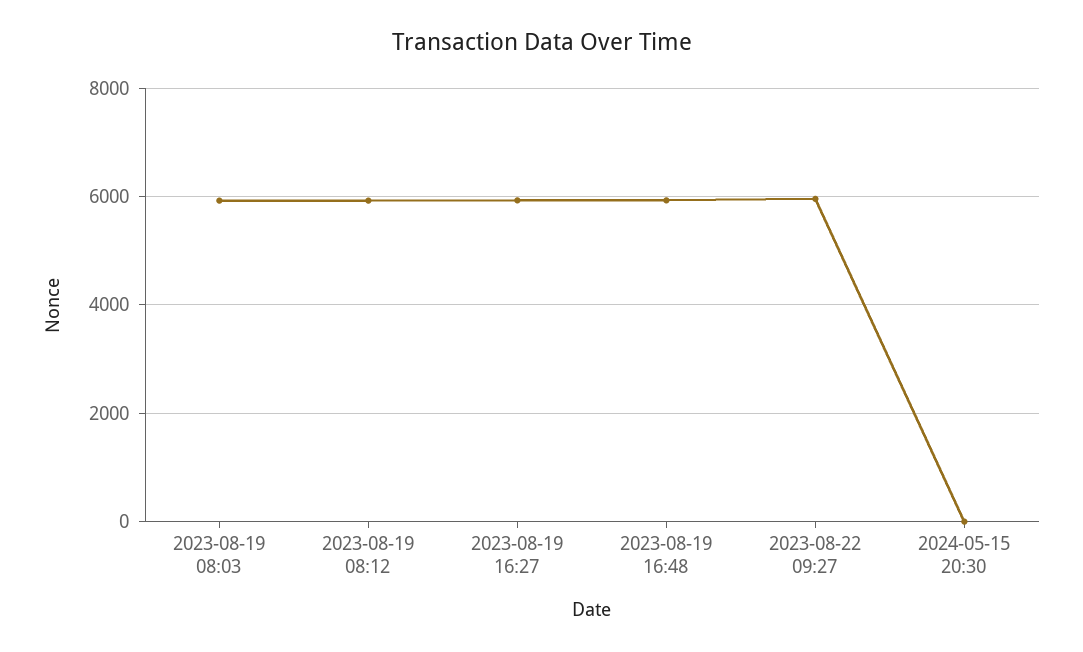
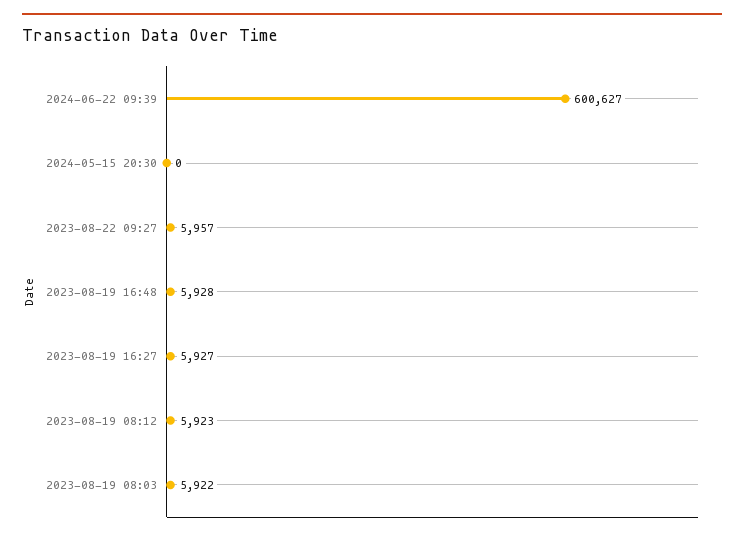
2024-06-22 09:39: none -> 600627

